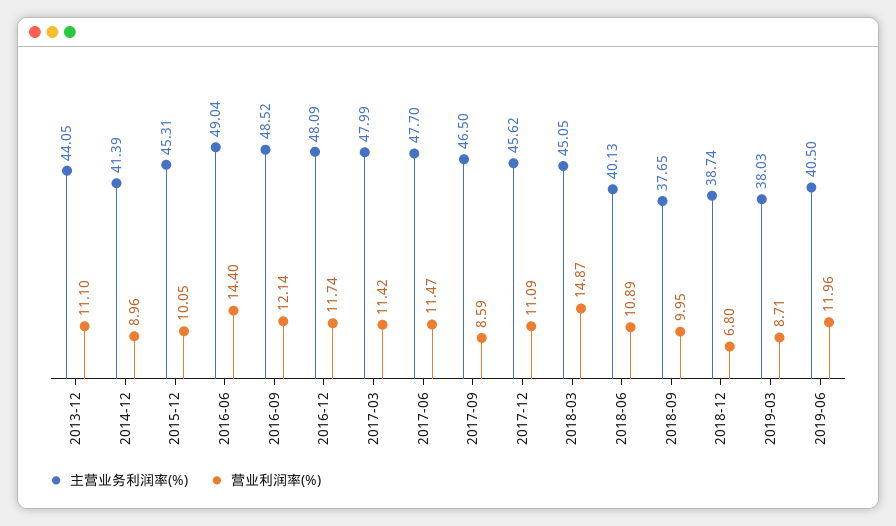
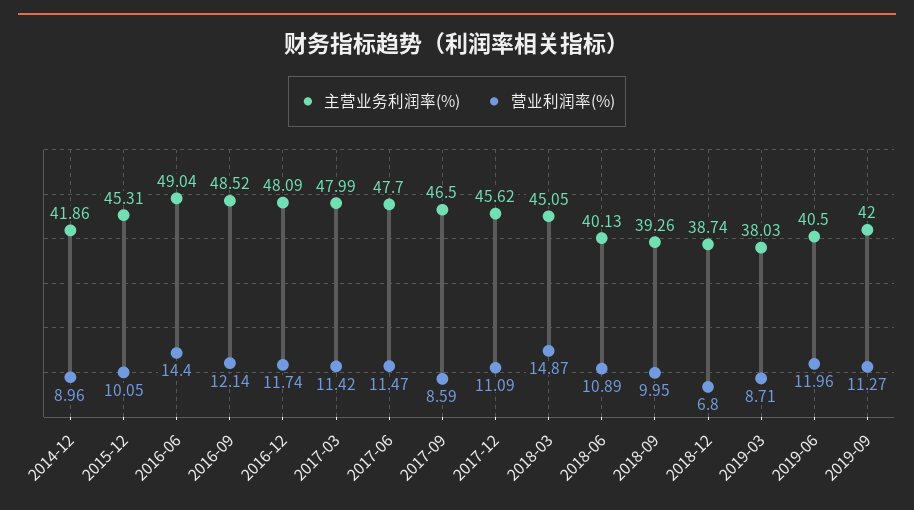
主营业务利润率(%), 2013-12: 44.05 -> none
营业利润率(%), 2013-12: 11.1 -> none
主营业务利润率(%), 2014-12: 41.39 -> 41.86
主营业务利润率(%), 2018-09: 37.65 -> 39.26
主营业务利润率(%), 2019-09: none -> 42
营业利润率(%), 2019-09: none -> 11.27

